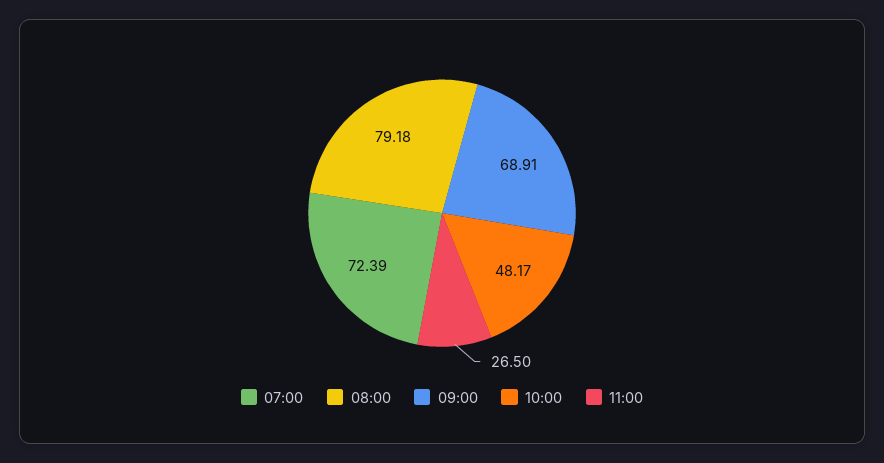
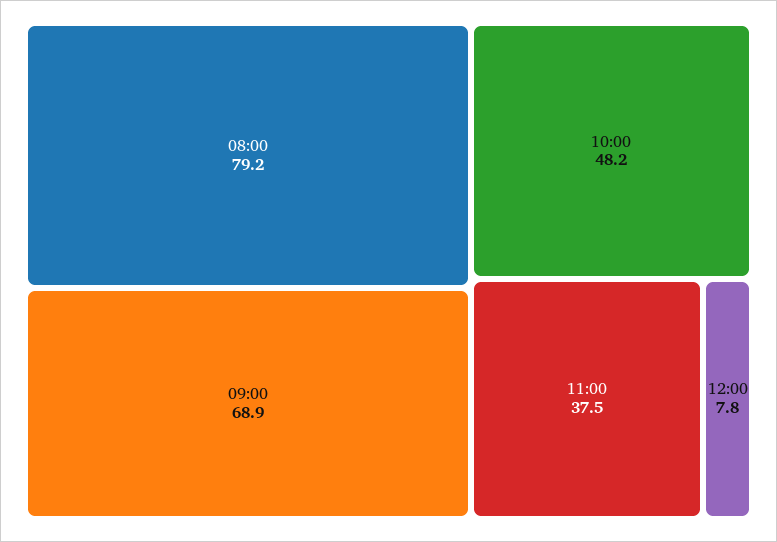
07:00: 72.39 -> none
11:00: 26.5 -> 37.5
12:00: none -> 7.8

